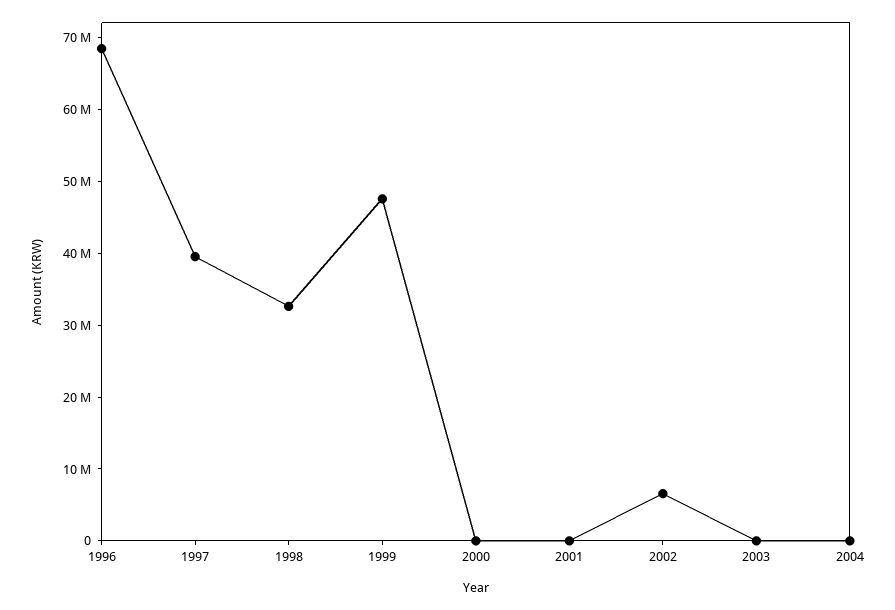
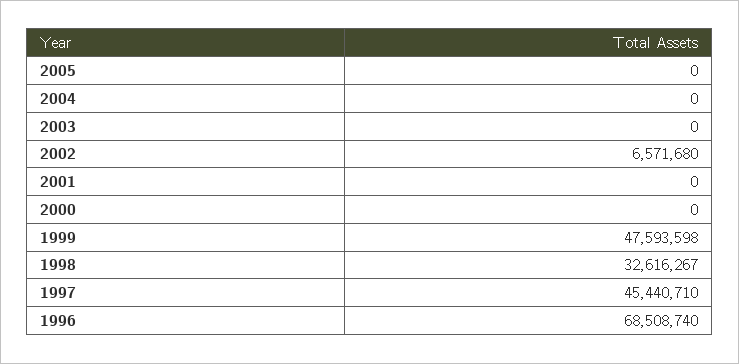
1997: 40000000 -> 45440710
2005: none -> 0

